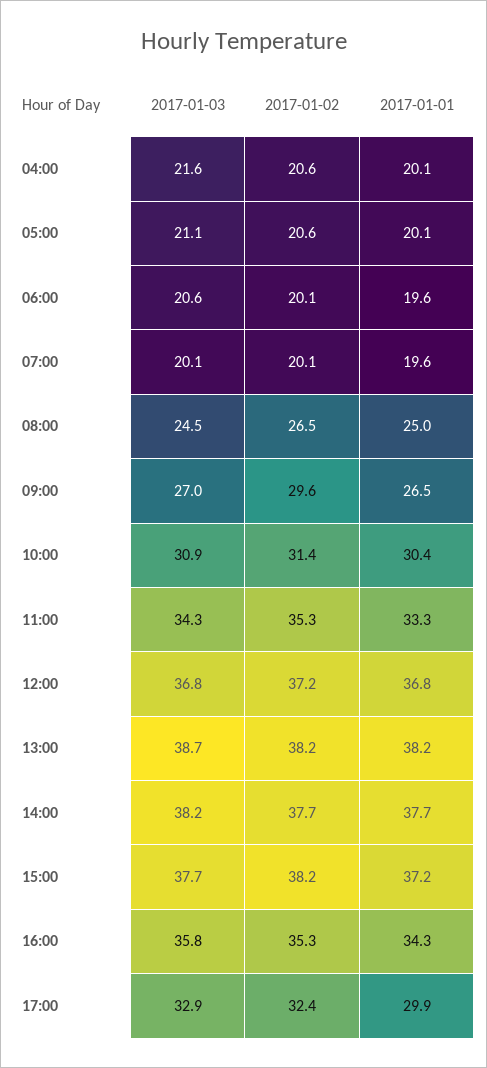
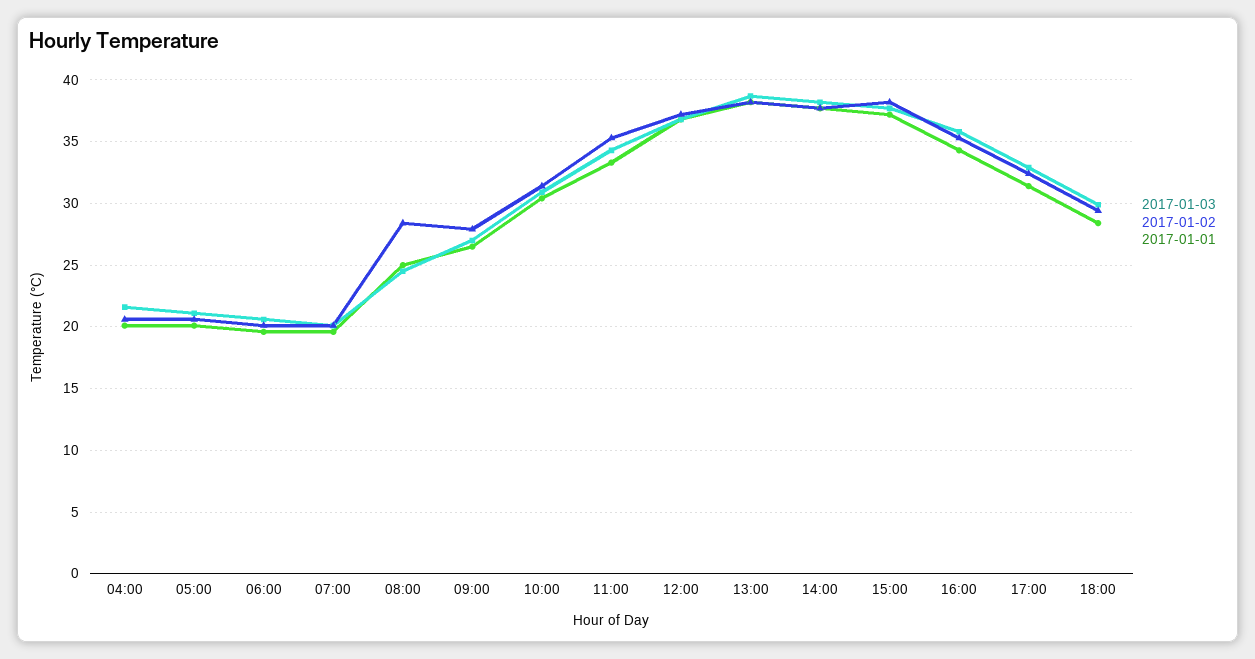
2017-01-02, 08:00: 26.5 -> 28.5
2017-01-02, 09:00: 29.6 -> 28
2017-01-01, 17:00: 29.9 -> 31.5
2017-01-03, 18:00: none -> 30
2017-01-02, 18:00: none -> 29.5
2017-01-01, 18:00: none -> 28.5

